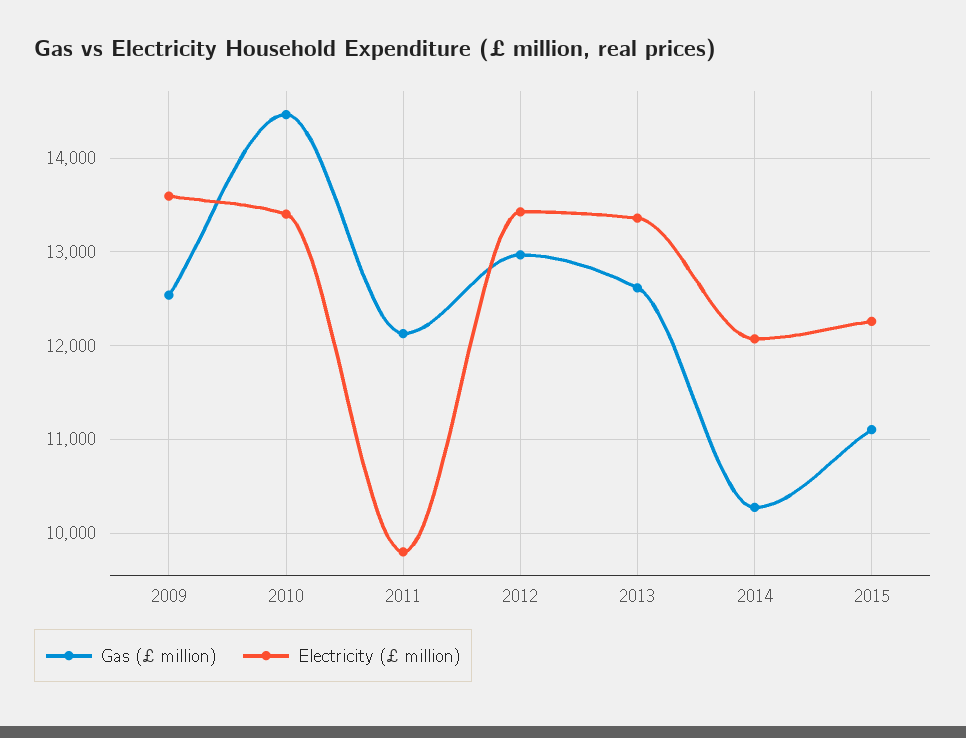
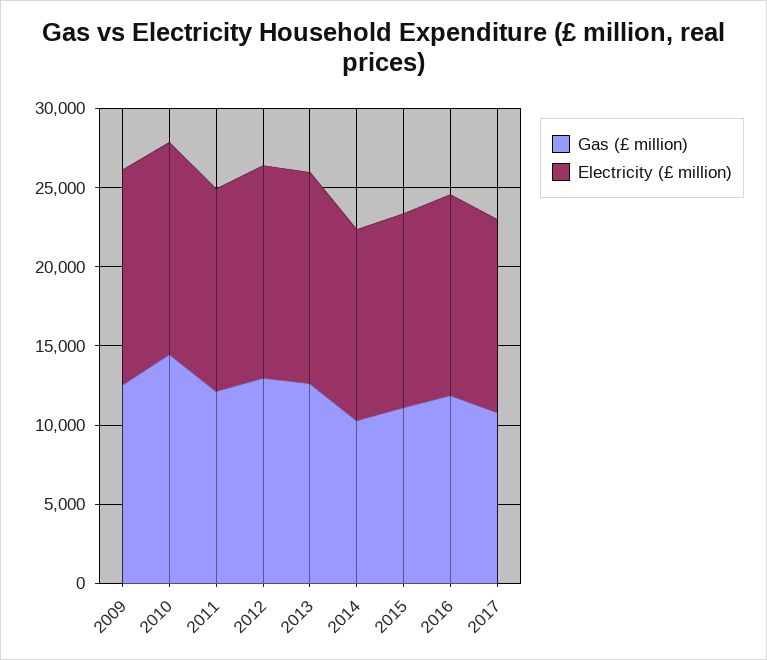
Electricity (£ million), 2011: 9800 -> 13000
Gas (£ million), 2016: none -> 12000
Electricity (£ million), 2016: none -> 13000
Gas (£ million), 2017: none -> 11000
Electricity (£ million), 2017: none -> 12000

